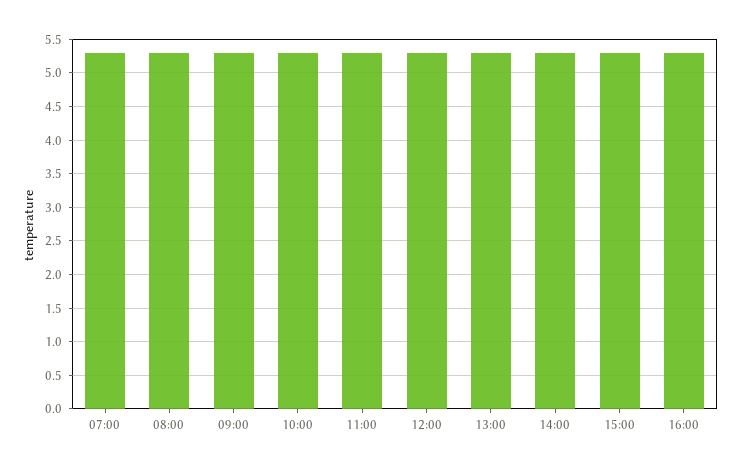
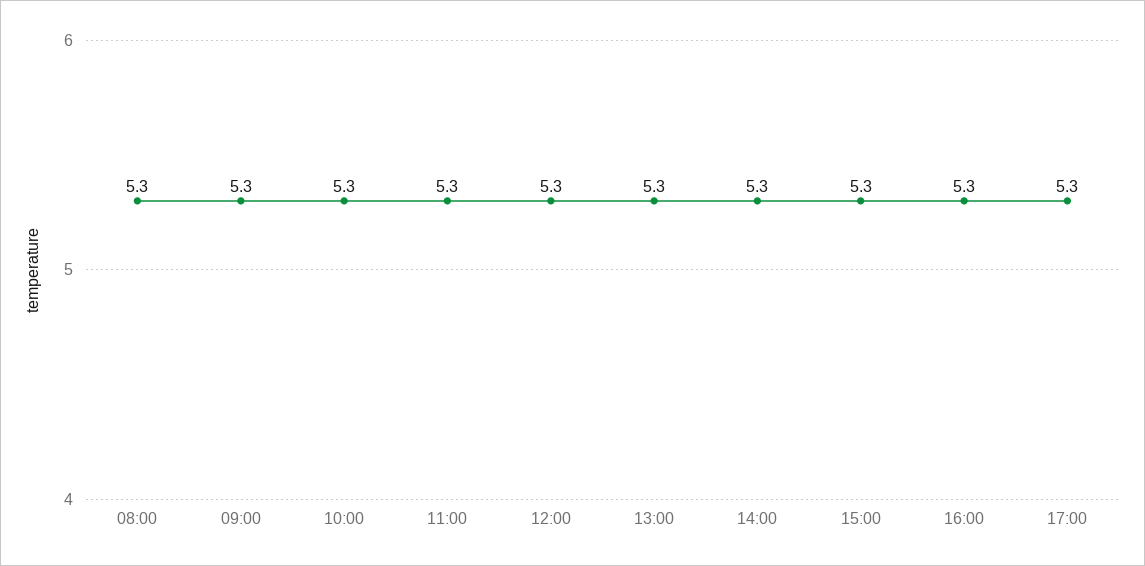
07:00: 5.3 -> none
17:00: none -> 5.3

